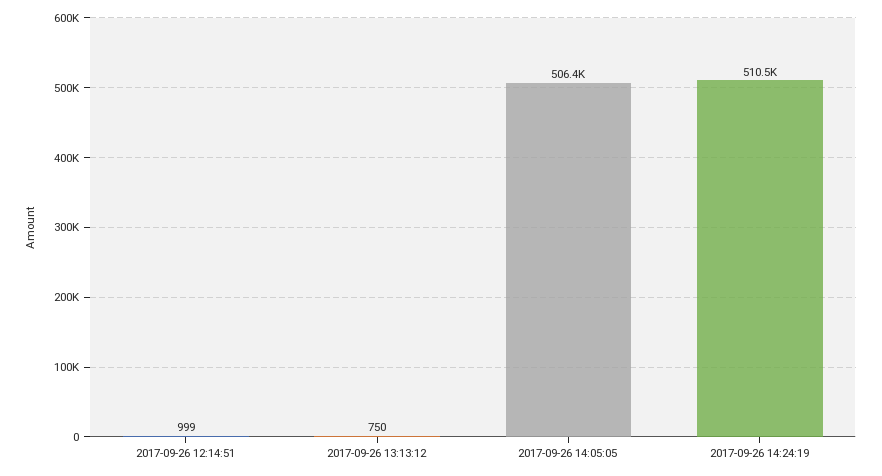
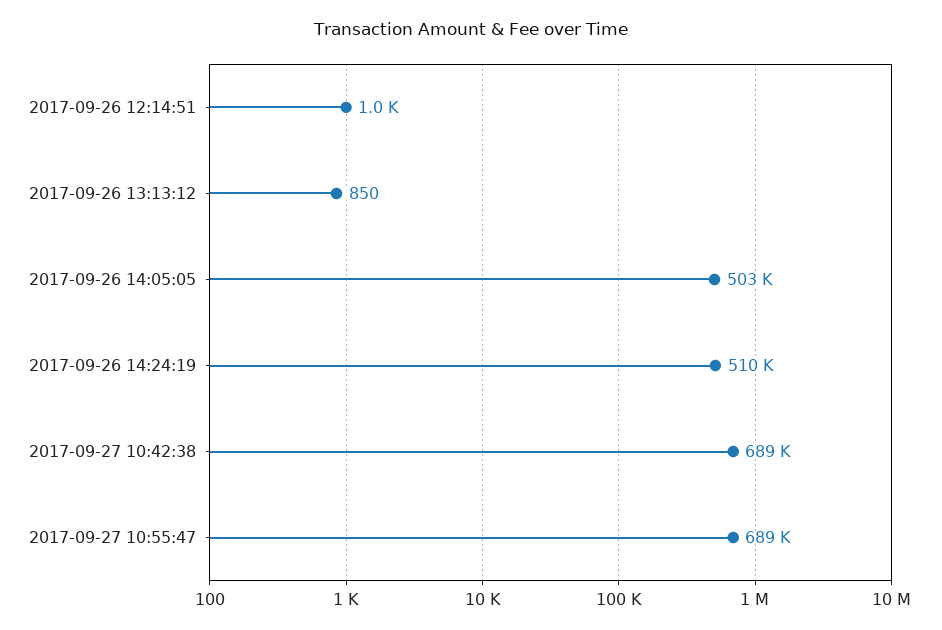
2017-09-26 13:13:12: 750 -> 850
2017-09-26 14:05:05: 506400 -> 503000
2017-09-27 10:42:38: none -> 689000
2017-09-27 10:55:47: none -> 689000

